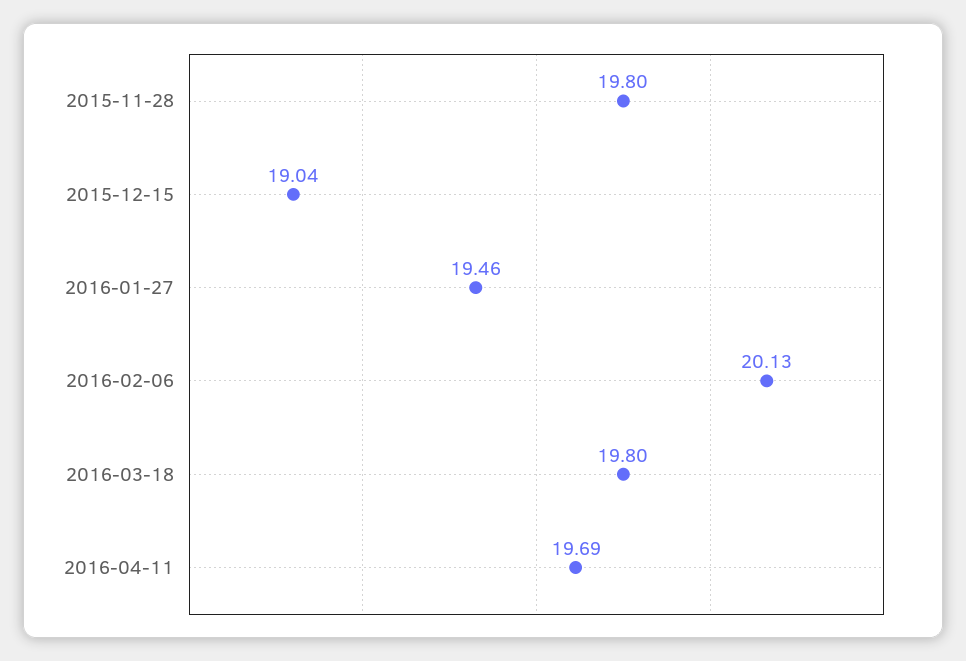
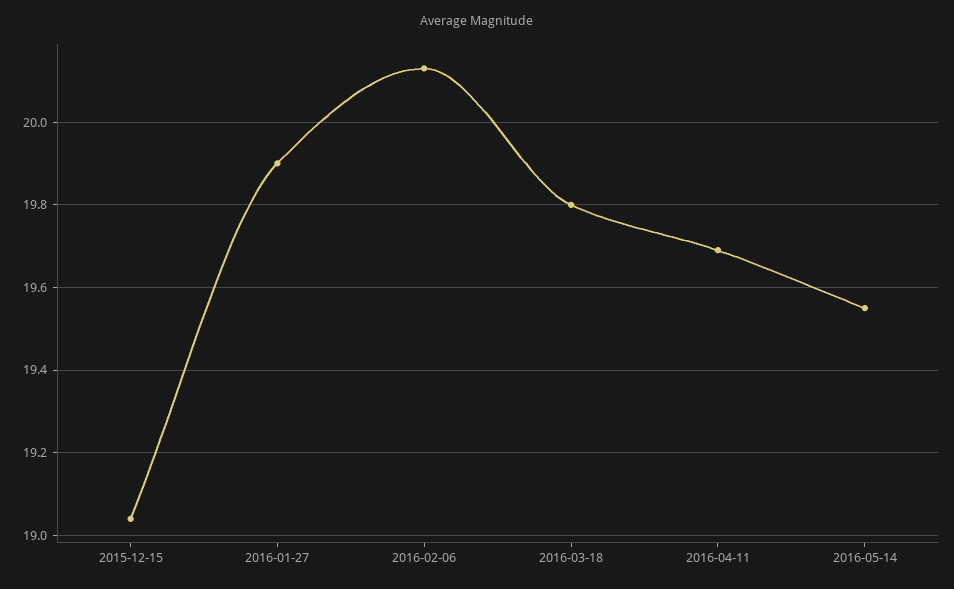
2015-11-28: 19.8 -> none
2016-01-27: 19.46 -> 19.9
2016-05-14: none -> 19.55

